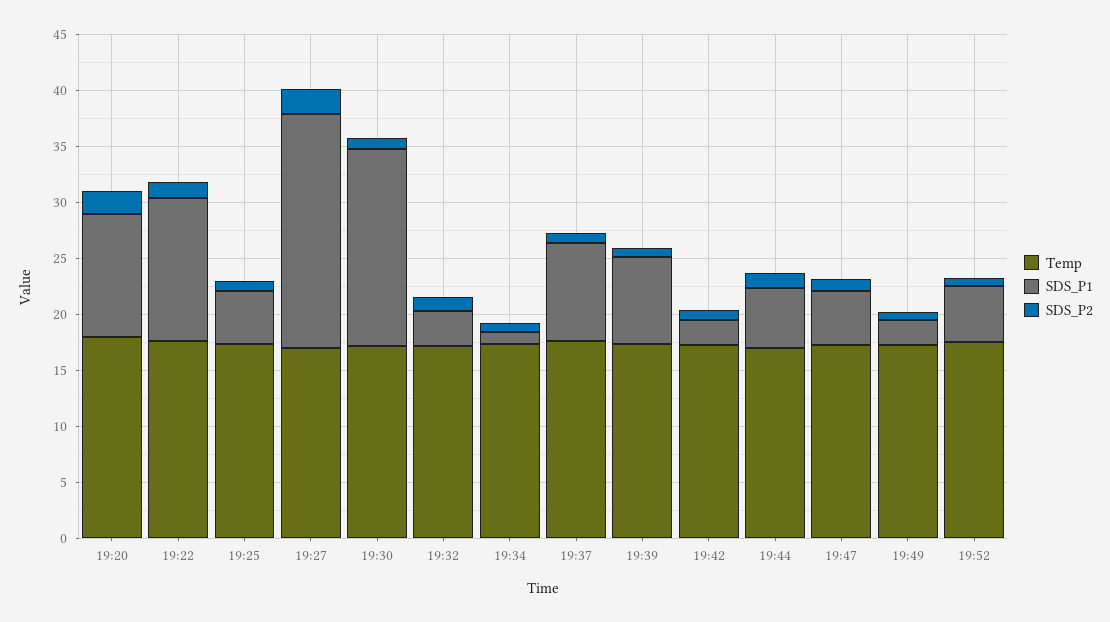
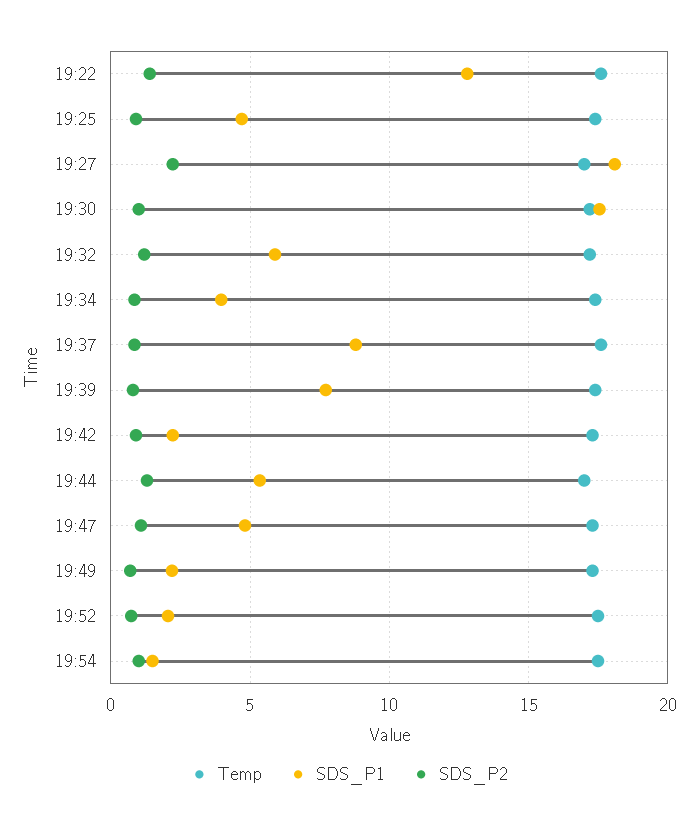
Temp, 19:20: 18 -> none
SDS_P1, 19:20: 11 -> none
SDS_P2, 19:20: 2 -> none
SDS_P1, 19:27: 21 -> 18
SDS_P1, 19:32: 3 -> 6
SDS_P1, 19:34: 1 -> 4
SDS_P1, 19:52: 5 -> 2
Temp, 19:54: none -> 17.5
SDS_P1, 19:54: none -> 1.5
SDS_P2, 19:54: none -> 1

